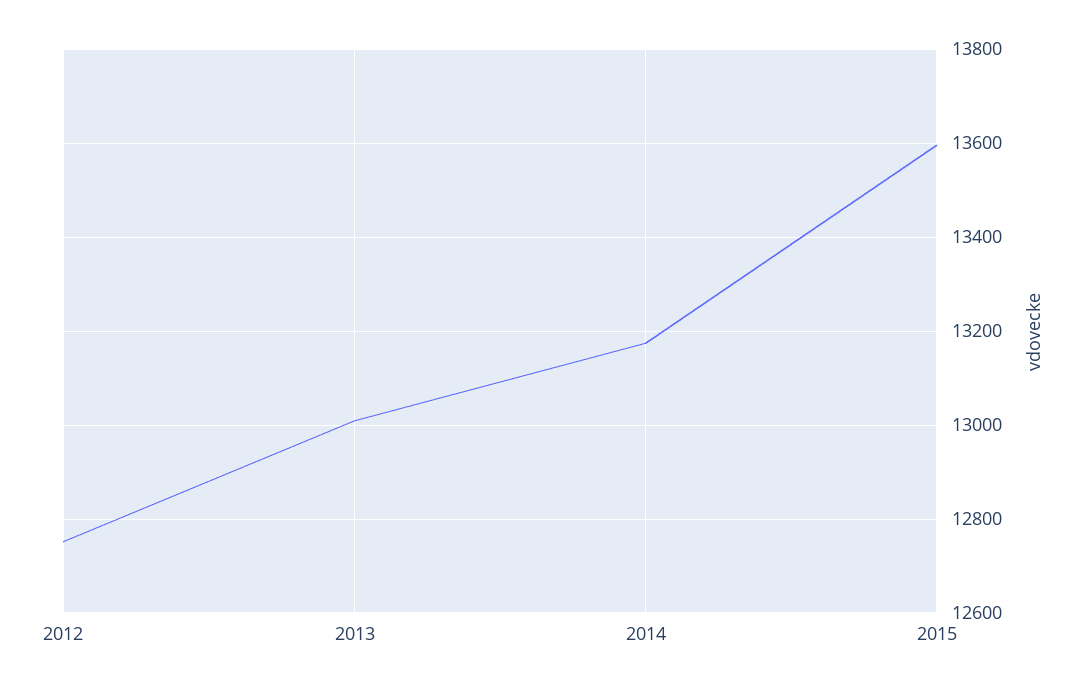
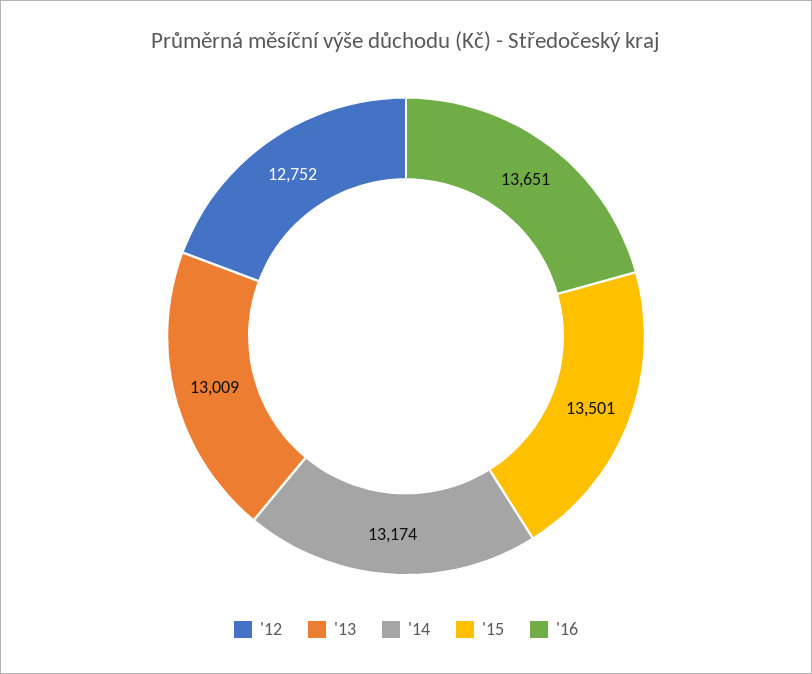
2015: 13600 -> 13501
'16: none -> 13651

